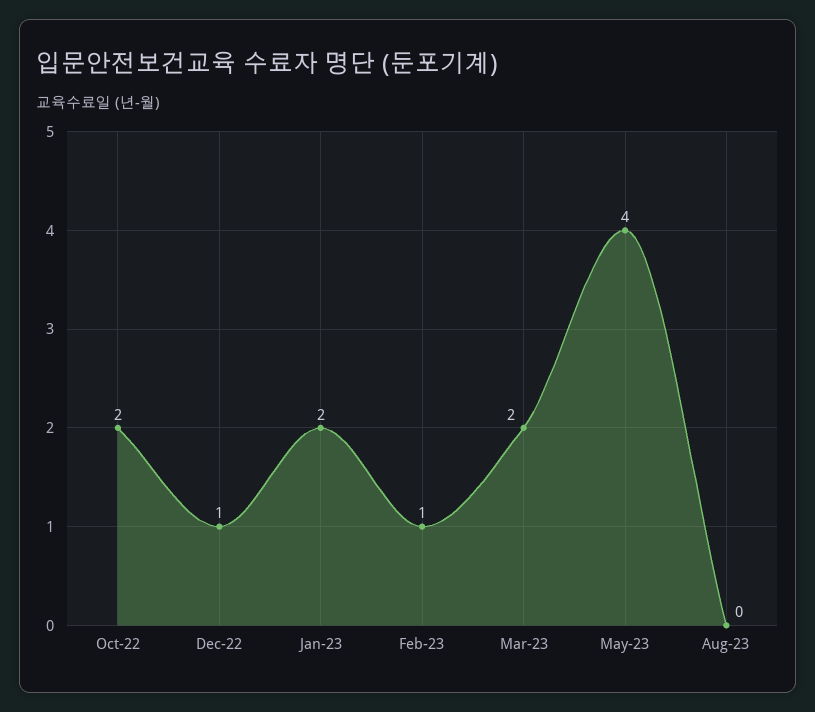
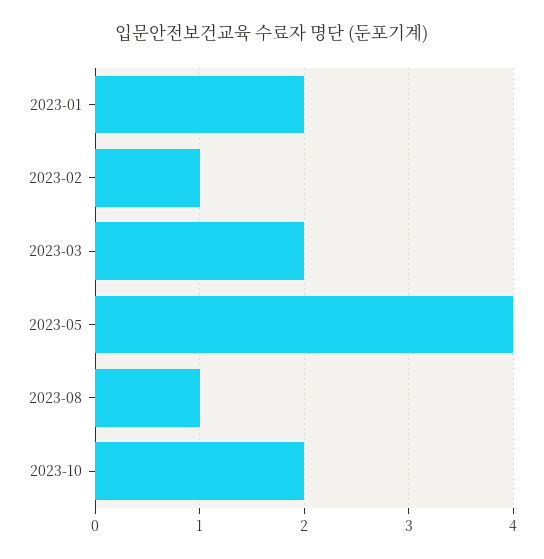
Oct-22: 2 -> none
Dec-22: 1 -> none
Aug-23: 0 -> 1
2023-10: none -> 2

